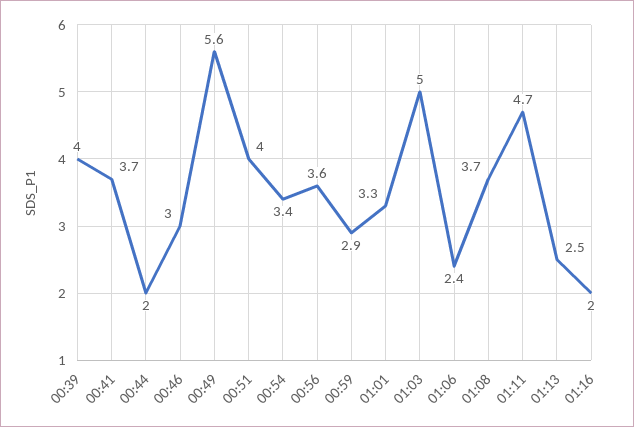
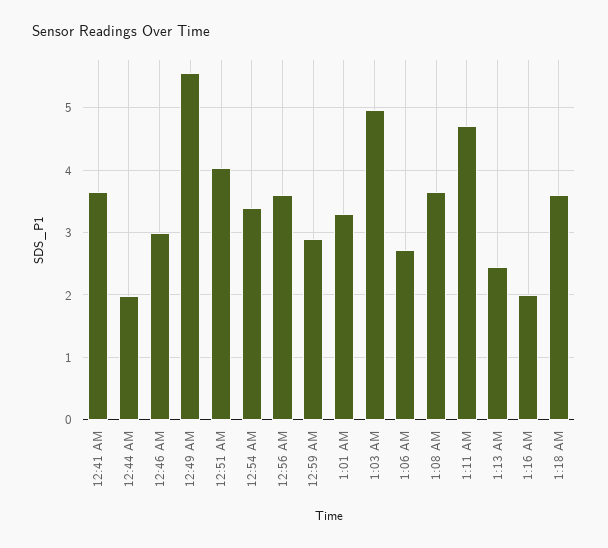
00:39: 4 -> none
01:06: 2.4 -> 2.7
1:18 AM: none -> 3.6

